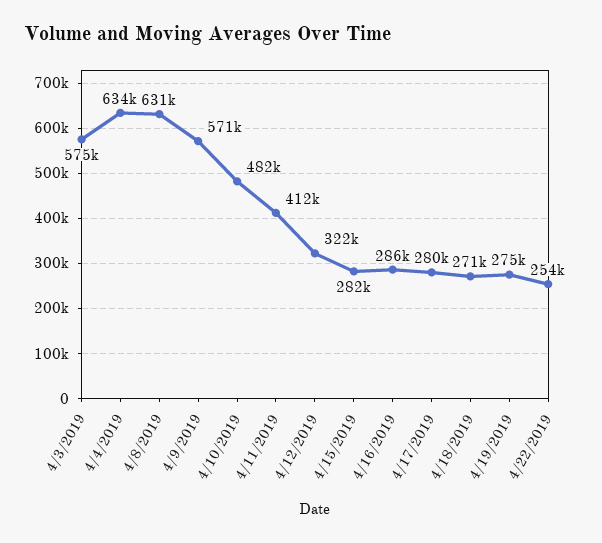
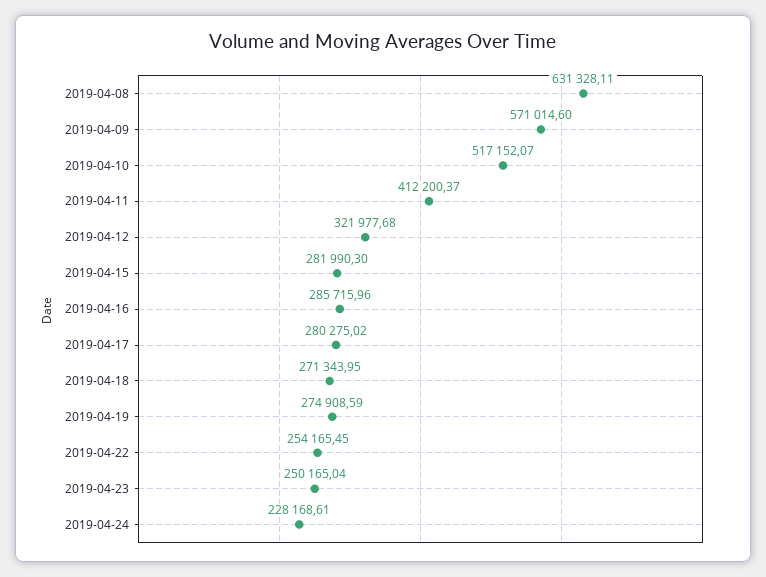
4/3/2019: 575000 -> none
4/4/2019: 634000 -> none
4/10/2019: 482000 -> 517152.07
2019-04-23: none -> 250165.04
2019-04-24: none -> 228168.61

